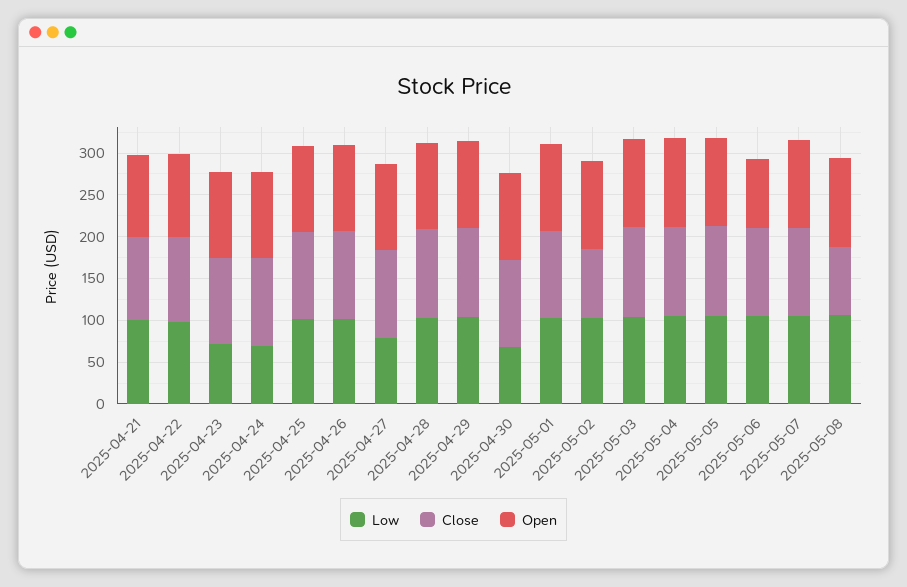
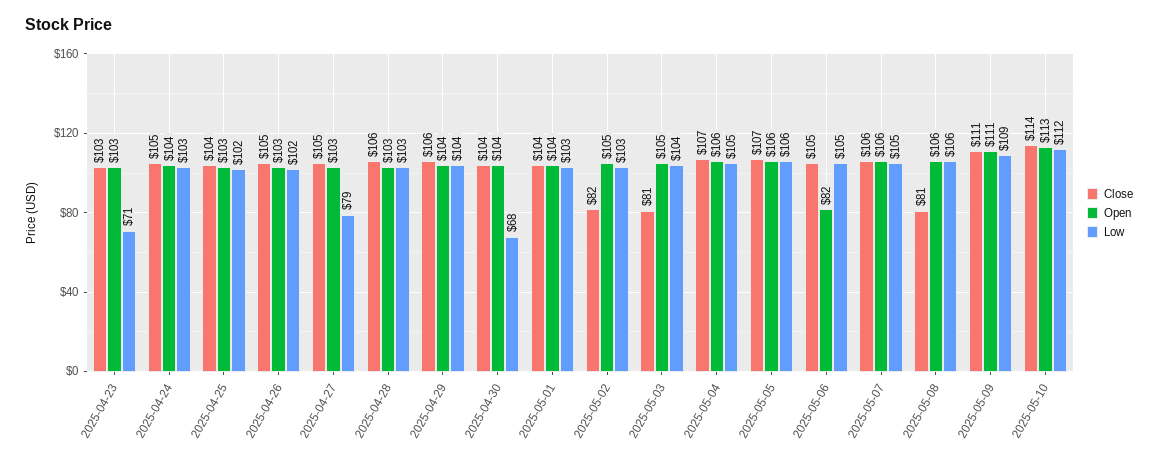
Low, 2025-04-21: 100 -> none
Close, 2025-04-21: 100 -> none
Open, 2025-04-21: 100 -> none
Low, 2025-04-22: 100 -> none
Close, 2025-04-22: 100 -> none
Open, 2025-04-22: 100 -> none
Low, 2025-04-24: 70 -> 103
Close, 2025-05-03: 110 -> 81
Close, 2025-05-09: none -> 111
Open, 2025-05-09: none -> 111
Low, 2025-05-09: none -> 109
Close, 2025-05-10: none -> 114
Open, 2025-05-10: none -> 113
Low, 2025-05-10: none -> 112

